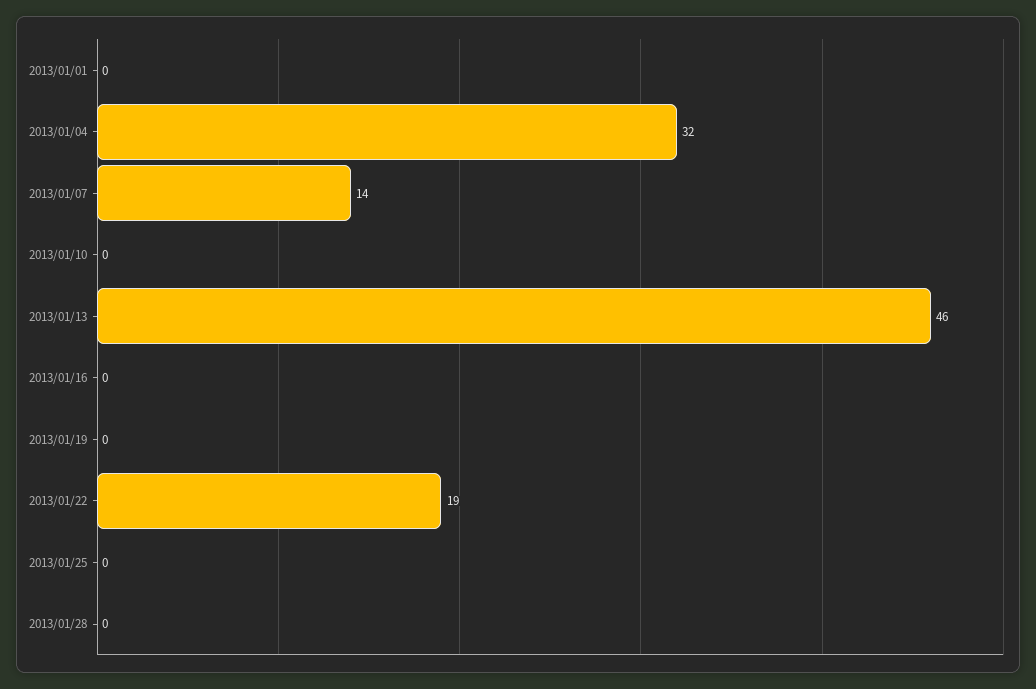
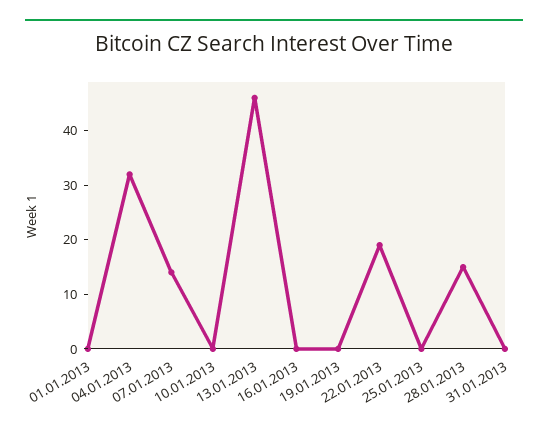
2013/01/28: 0 -> 15
31.01.2013: none -> 0

